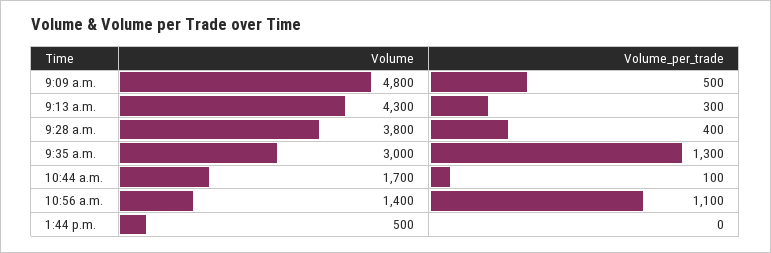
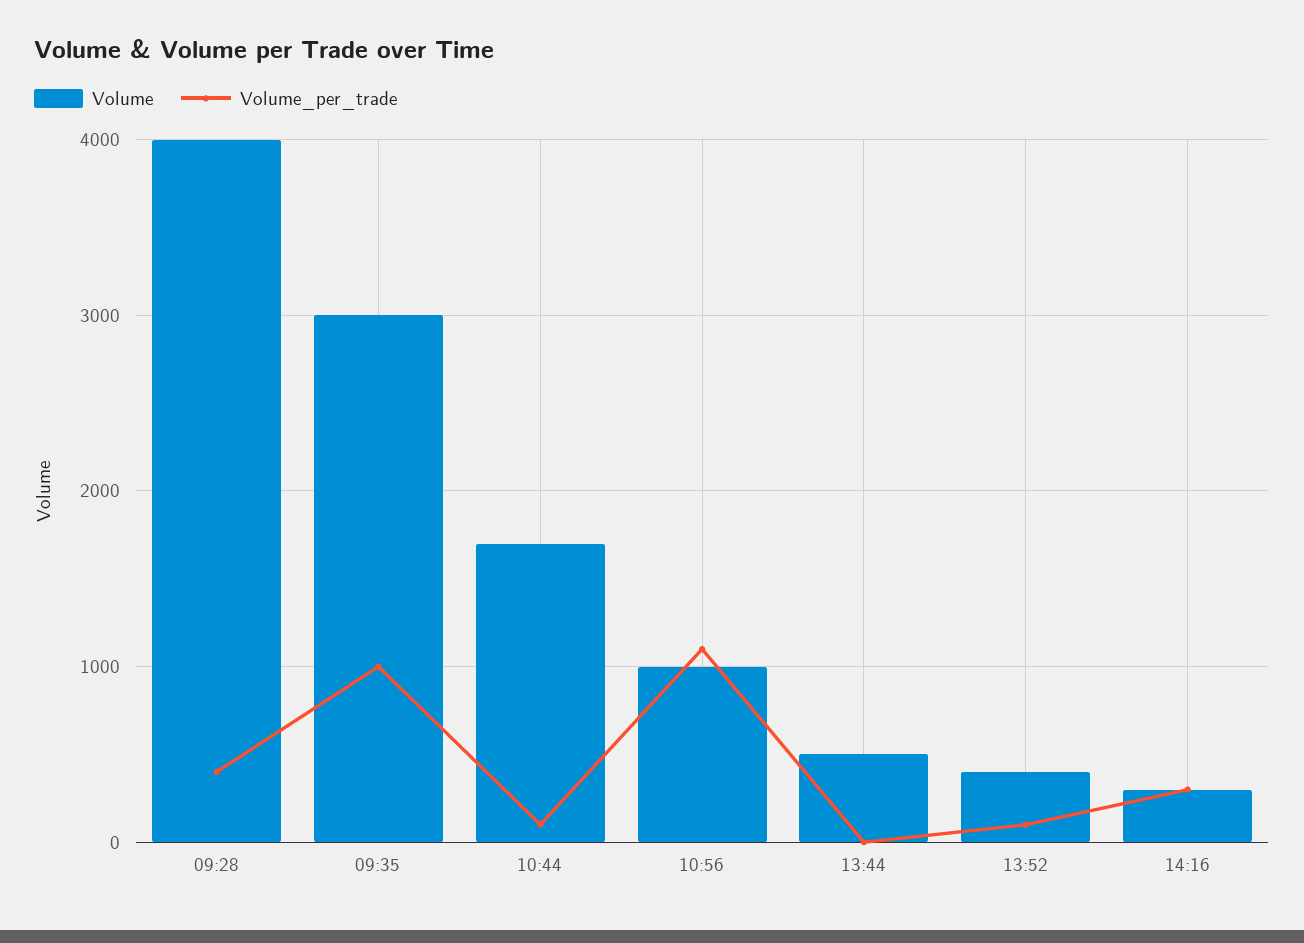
Volume, 9:09 a.m.: 4800 -> none
Volume_per_trade, 9:09 a.m.: 500 -> none
Volume, 9:13 a.m.: 4300 -> none
Volume_per_trade, 9:13 a.m.: 300 -> none
Volume, 9:28 a.m.: 3800 -> 4000
Volume_per_trade, 9:35 a.m.: 1300 -> 1000
Volume, 10:56 a.m.: 1400 -> 1000
Volume, 13:52: none -> 400
Volume_per_trade, 13:52: none -> 100
Volume, 14:16: none -> 300
Volume_per_trade, 14:16: none -> 300

